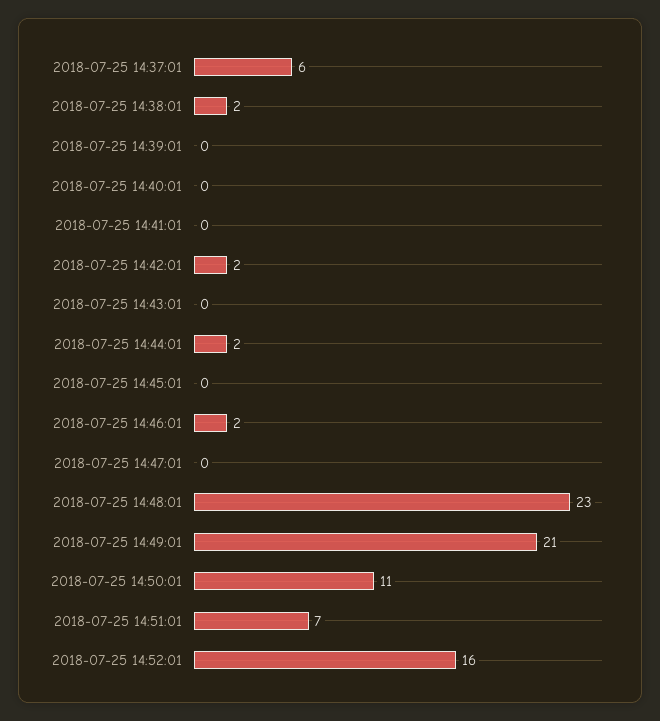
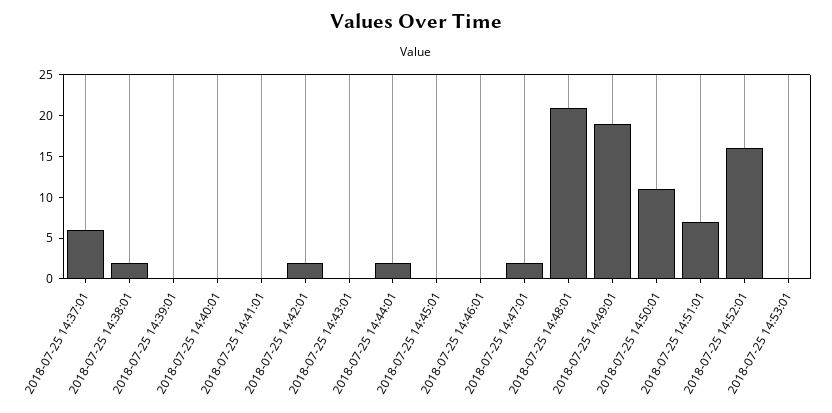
2018-07-25 14:46:01: 2 -> 0
2018-07-25 14:47:01: 0 -> 2
2018-07-25 14:48:01: 23 -> 21
2018-07-25 14:49:01: 21 -> 19
2018-07-25 14:53:01: none -> 0

